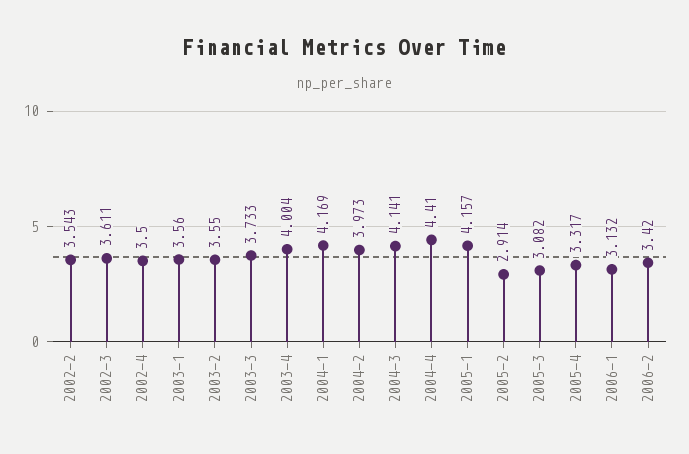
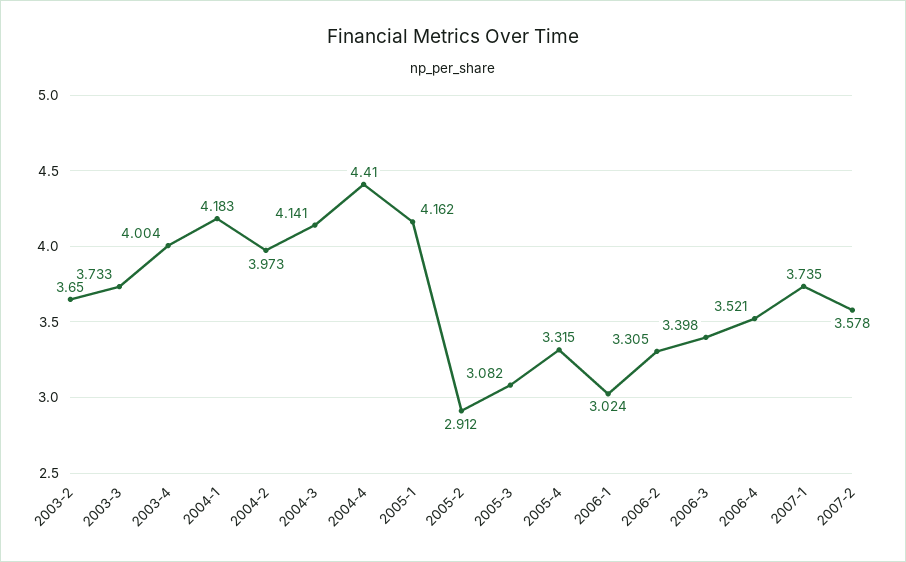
2002-2: 3.543 -> none
2002-3: 3.611 -> none
2002-4: 3.5 -> none
2003-1: 3.56 -> none
2003-2: 3.55 -> 3.65
2004-1: 4.169 -> 4.183
2005-1: 4.157 -> 4.162
2005-2: 2.914 -> 2.912
2005-4: 3.317 -> 3.315
2006-1: 3.132 -> 3.024
2006-2: 3.42 -> 3.305
2006-3: none -> 3.398
2006-4: none -> 3.521
2007-1: none -> 3.735
2007-2: none -> 3.578

